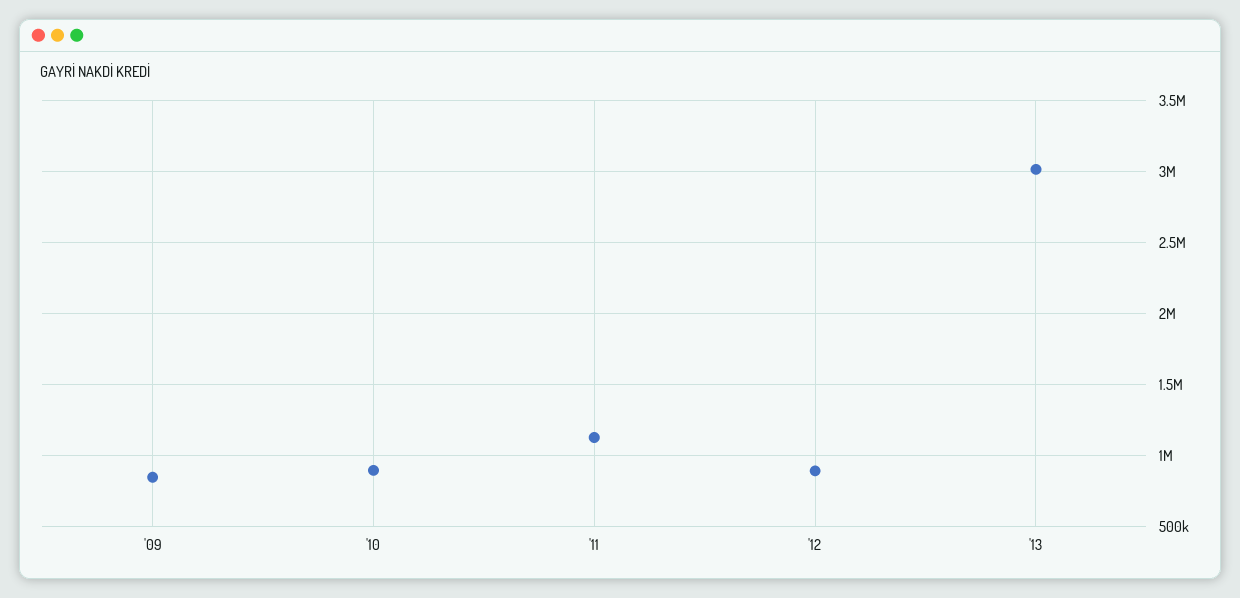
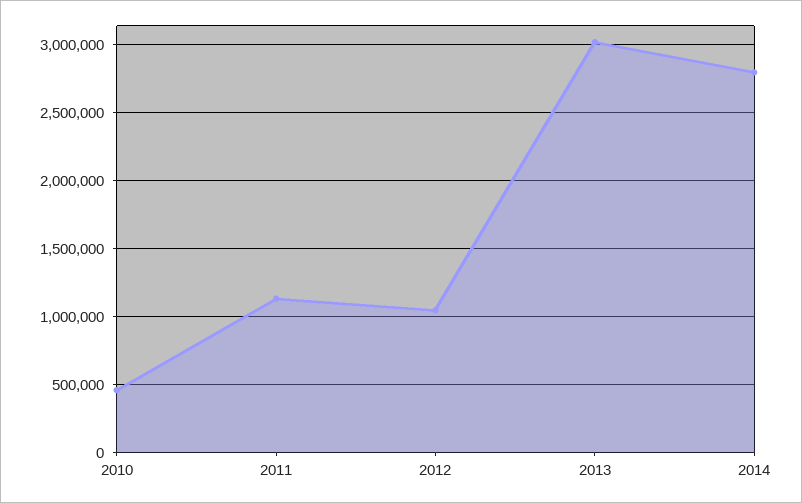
'09: 850000 -> none
'10: 900000 -> 450000
'12: 900000 -> 1050000
2014: none -> 2800000

